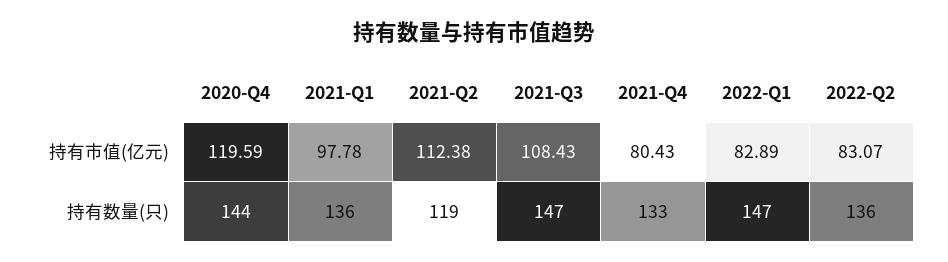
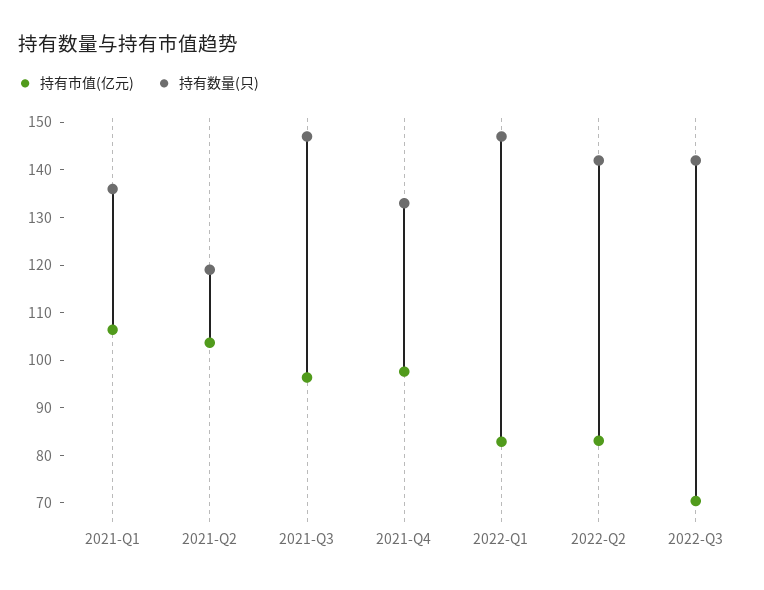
持有市值(亿元), 2020-Q4: 119.59 -> none
持有市值(亿元), 2021-Q1: 97.78 -> 106
持有市值(亿元), 2021-Q2: 112.38 -> 104
持有市值(亿元), 2021-Q3: 108.43 -> 96
持有市值(亿元), 2021-Q4: 80.43 -> 98
持有数量(只), 2020-Q4: 144 -> none
持有数量(只), 2022-Q2: 136 -> 142
持有市值(亿元), 2022-Q3: none -> 70
持有数量(只), 2022-Q3: none -> 142

